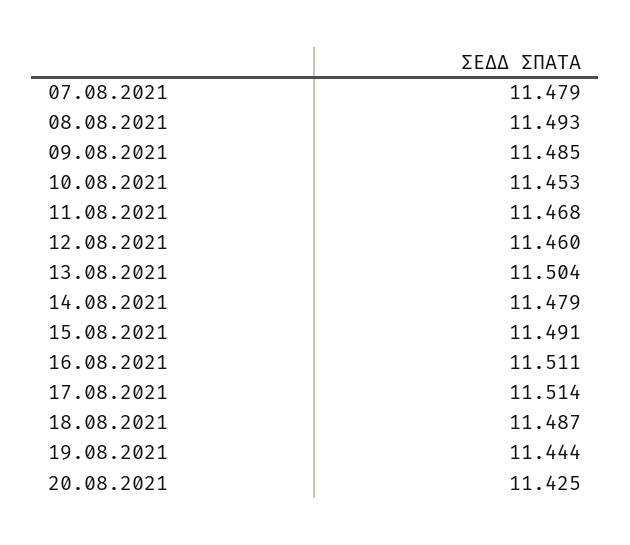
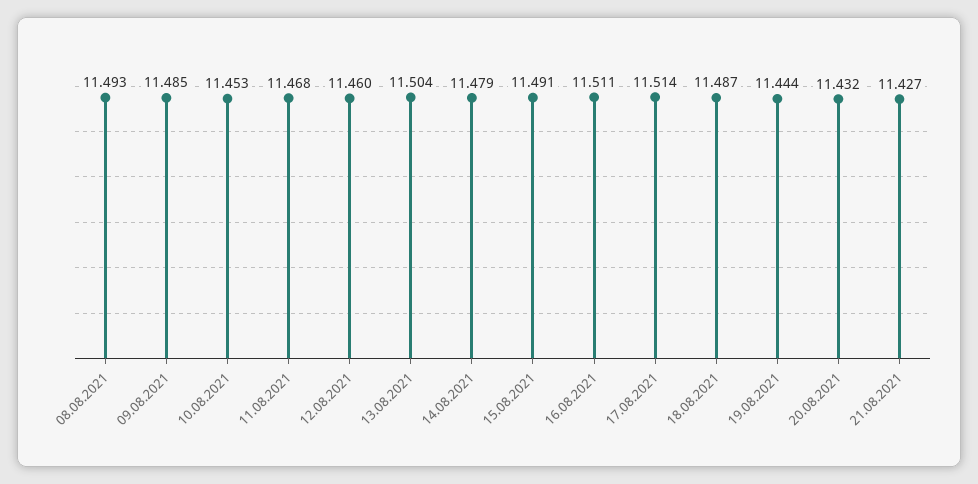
07.08.2021: 11.479 -> none
20.08.2021: 11.425 -> 11.432
21.08.2021: none -> 11.427

